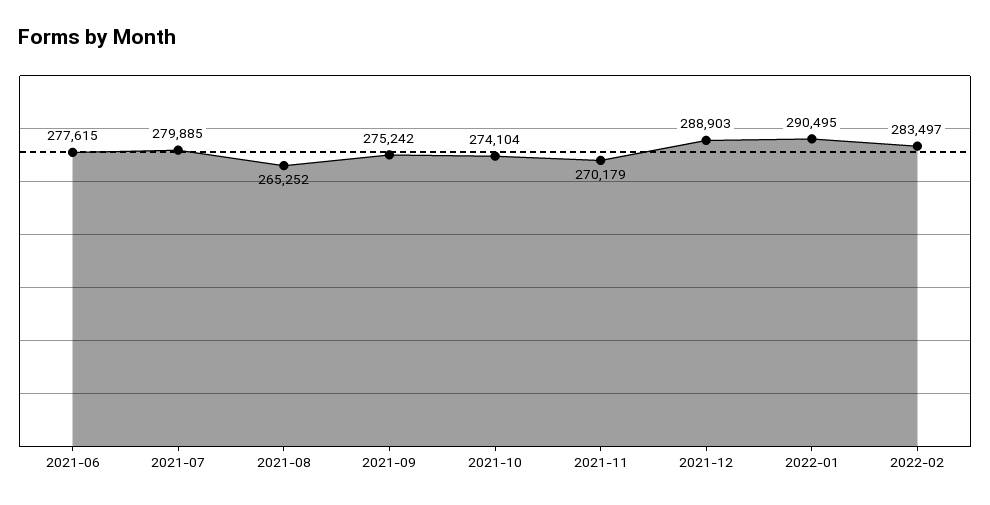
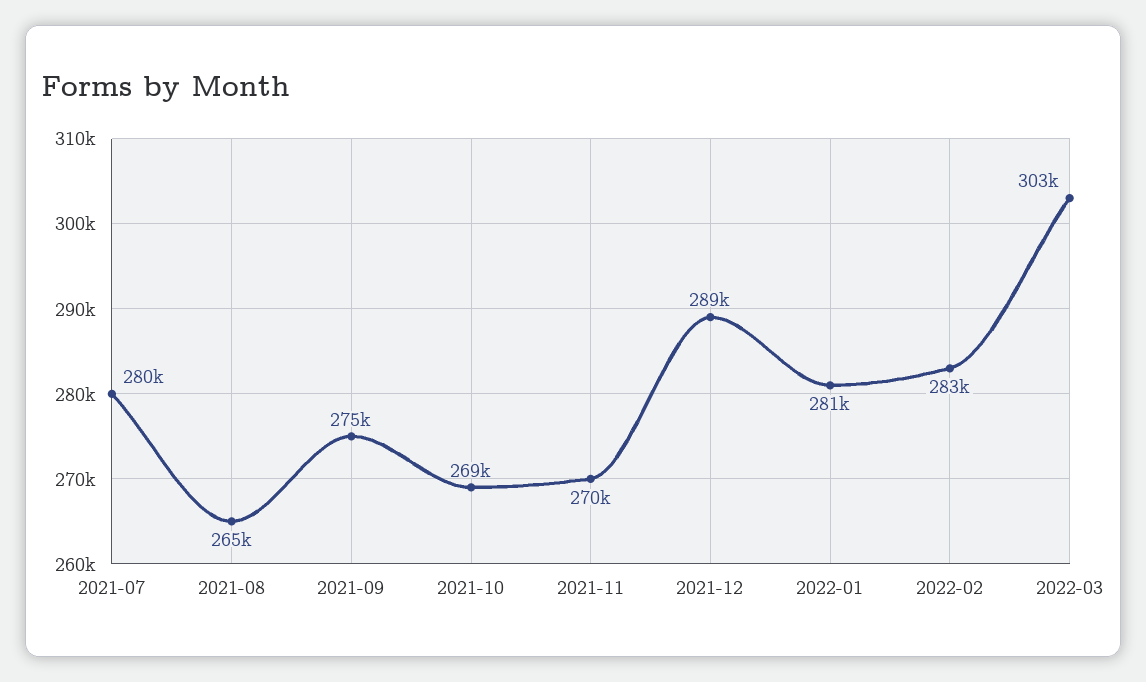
2021-06: 277615 -> none
2021-10: 274104 -> 269000
2022-01: 290495 -> 281000
2022-03: none -> 303000

